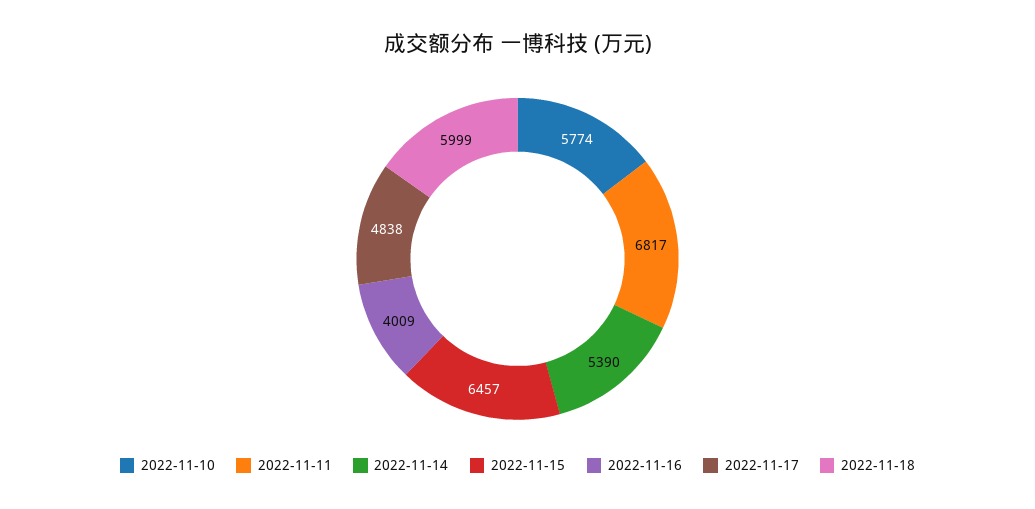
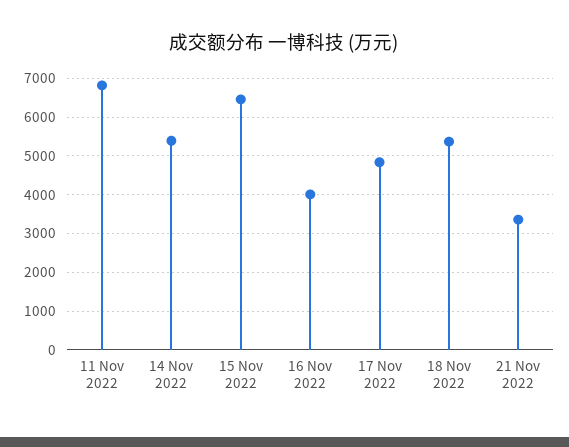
2022-11-10: 5774 -> none
2022-11-18: 5999 -> 5400
21 Nov 2022: none -> 3400

